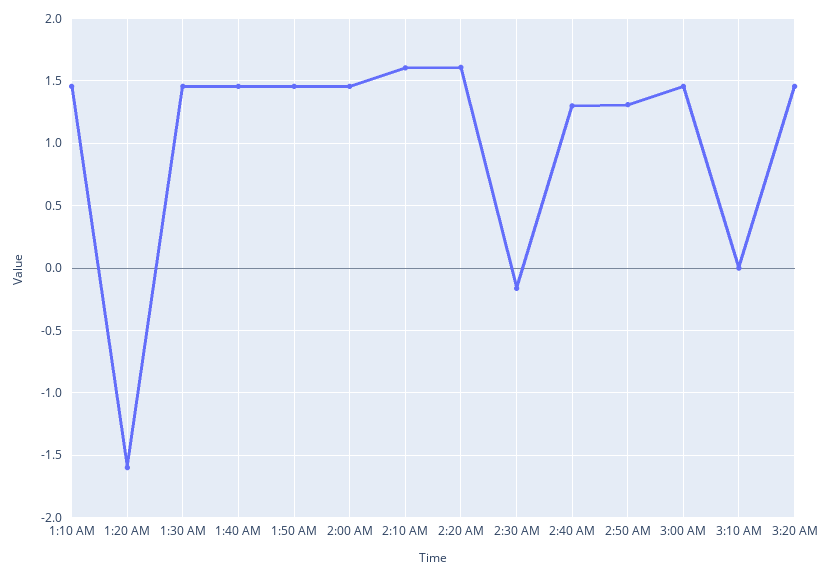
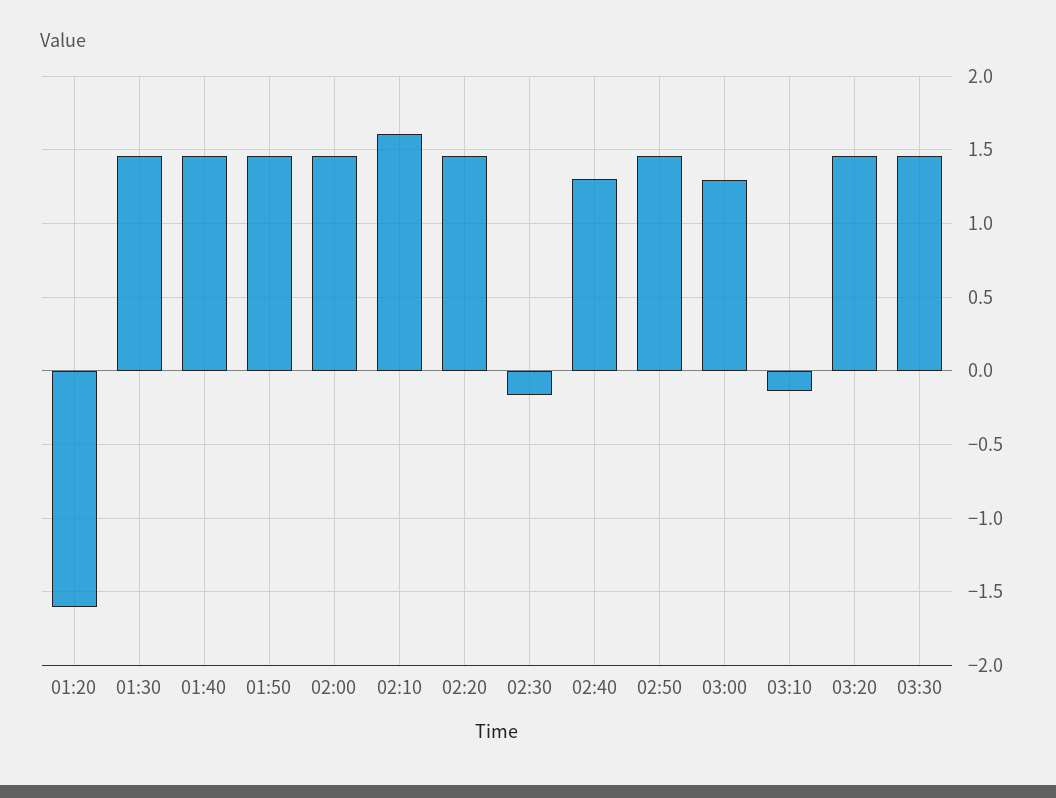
1:10 AM: 1.45 -> none
2:20 AM: 1.6 -> 1.45
2:50 AM: 1.3 -> 1.45
3:00 AM: 1.45 -> 1.3
3:10 AM: 0 -> -0.15
03:30: none -> 1.45

